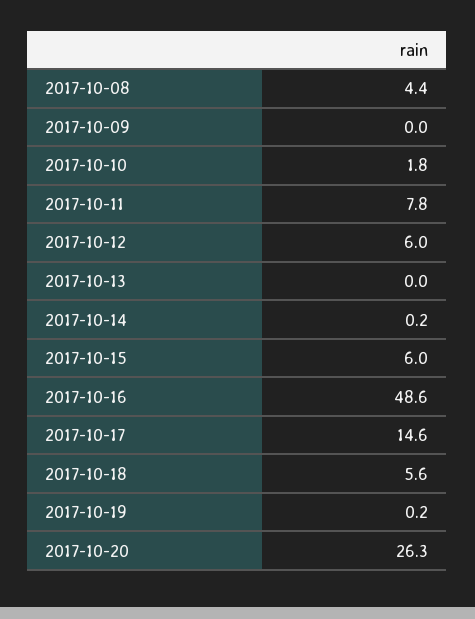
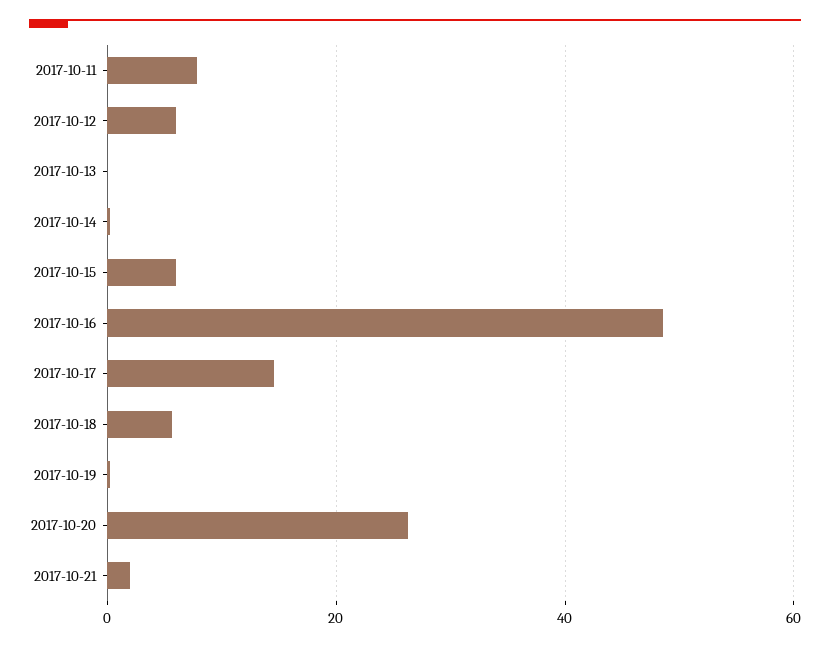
2017-10-08: 4.4 -> none
2017-10-09: 0 -> none
2017-10-10: 1.8 -> none
2017-10-21: none -> 2

